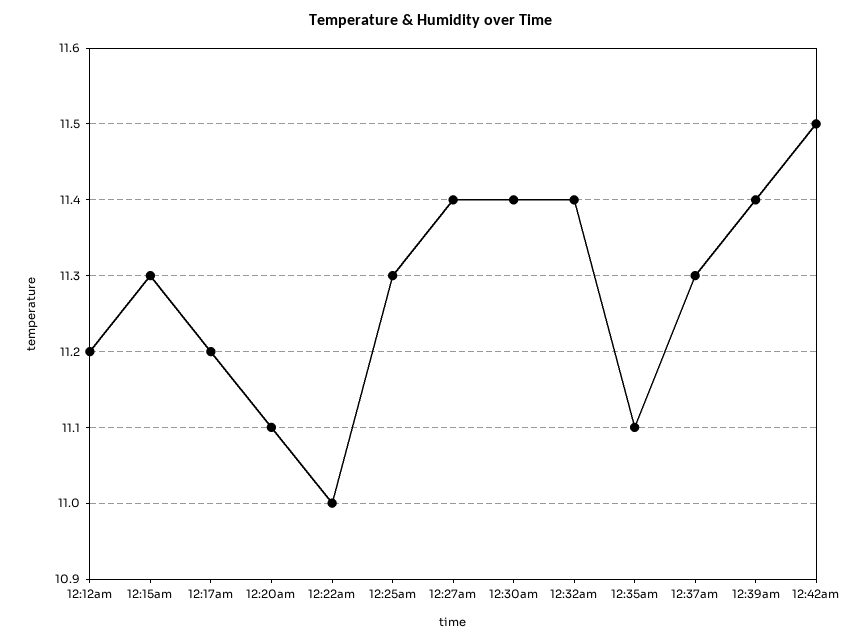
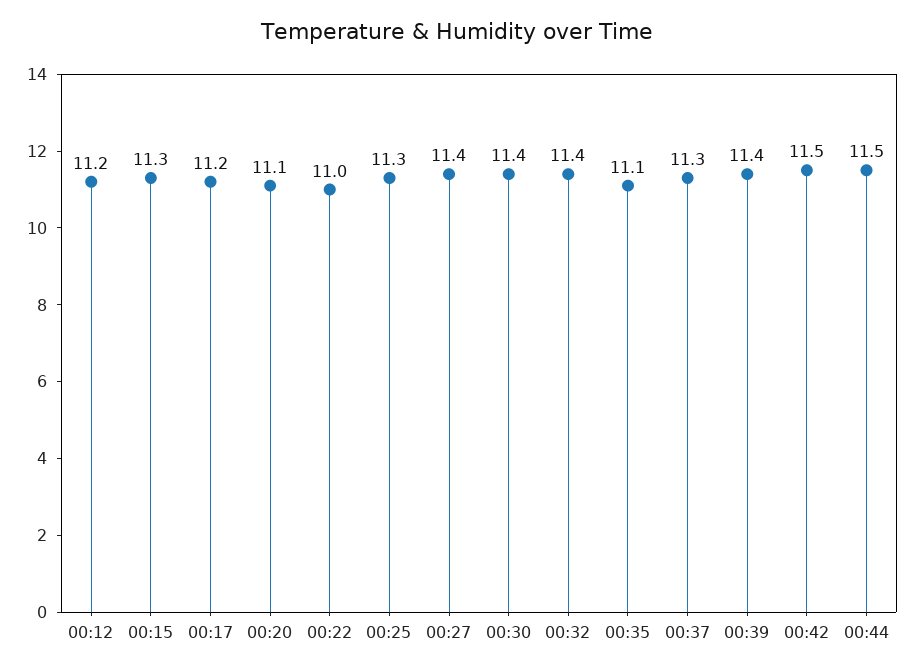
00:44: none -> 11.5

